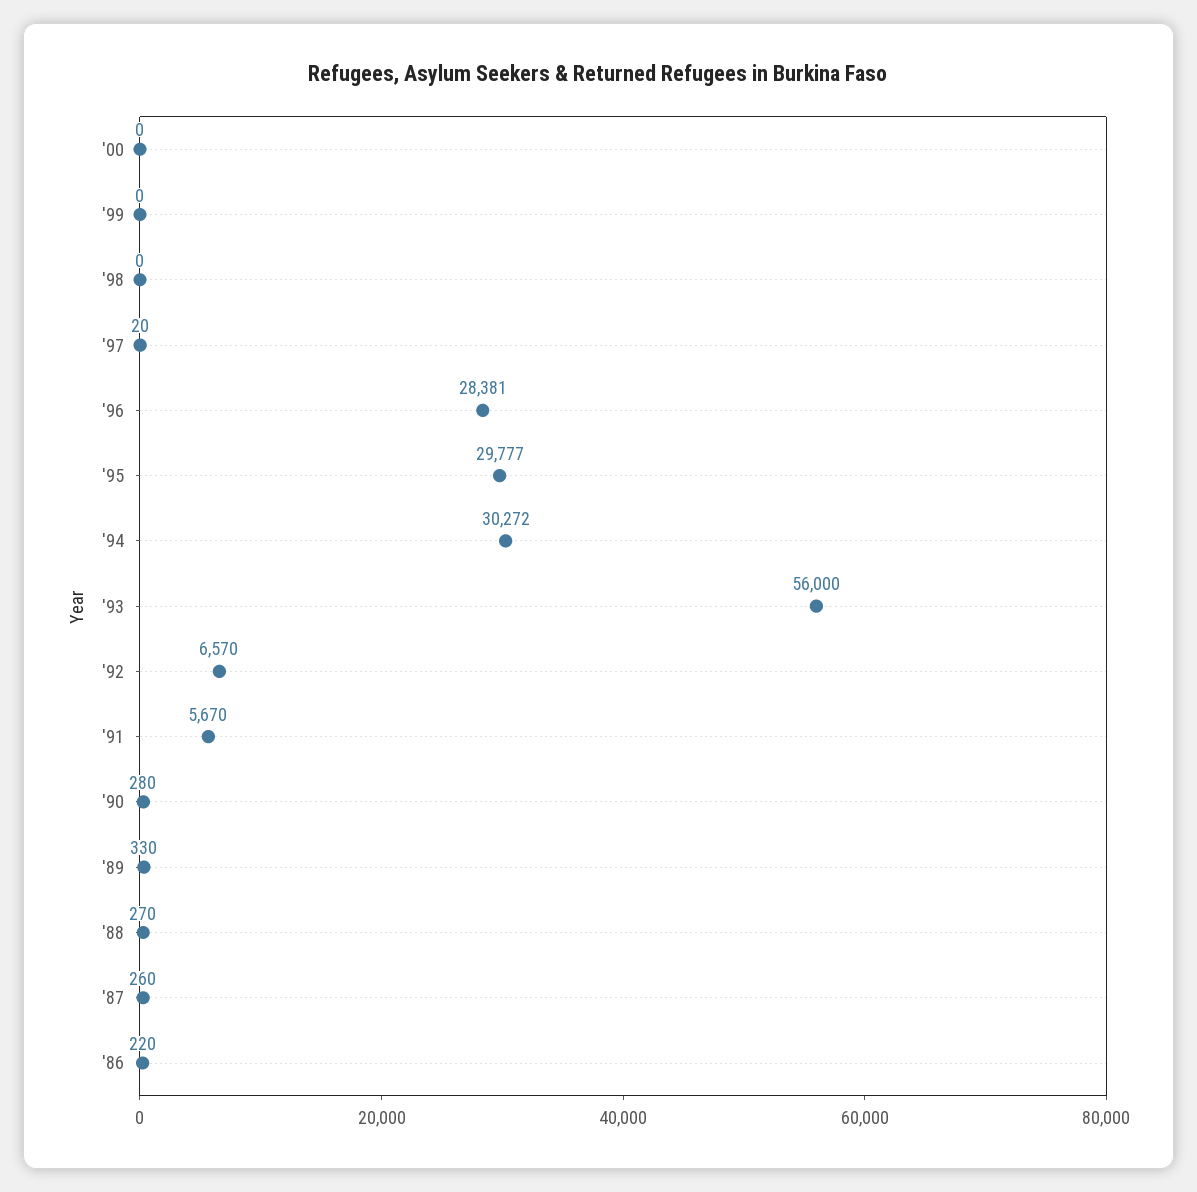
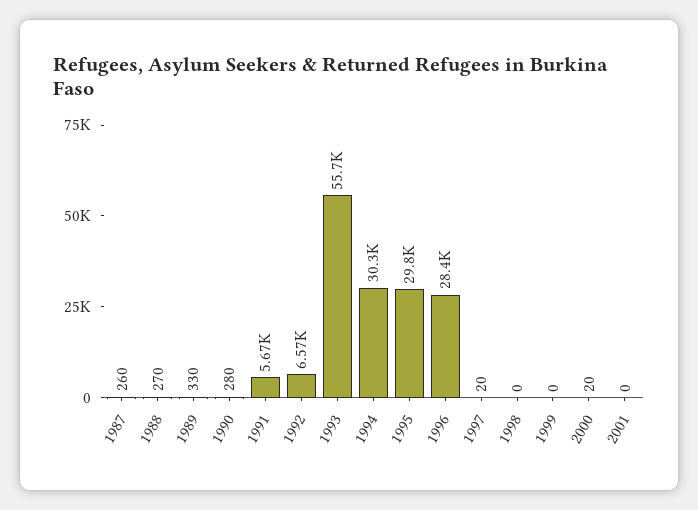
'00: 0 -> 20
'93: 56000 -> 55700
'86: 220 -> none
2001: none -> 0

